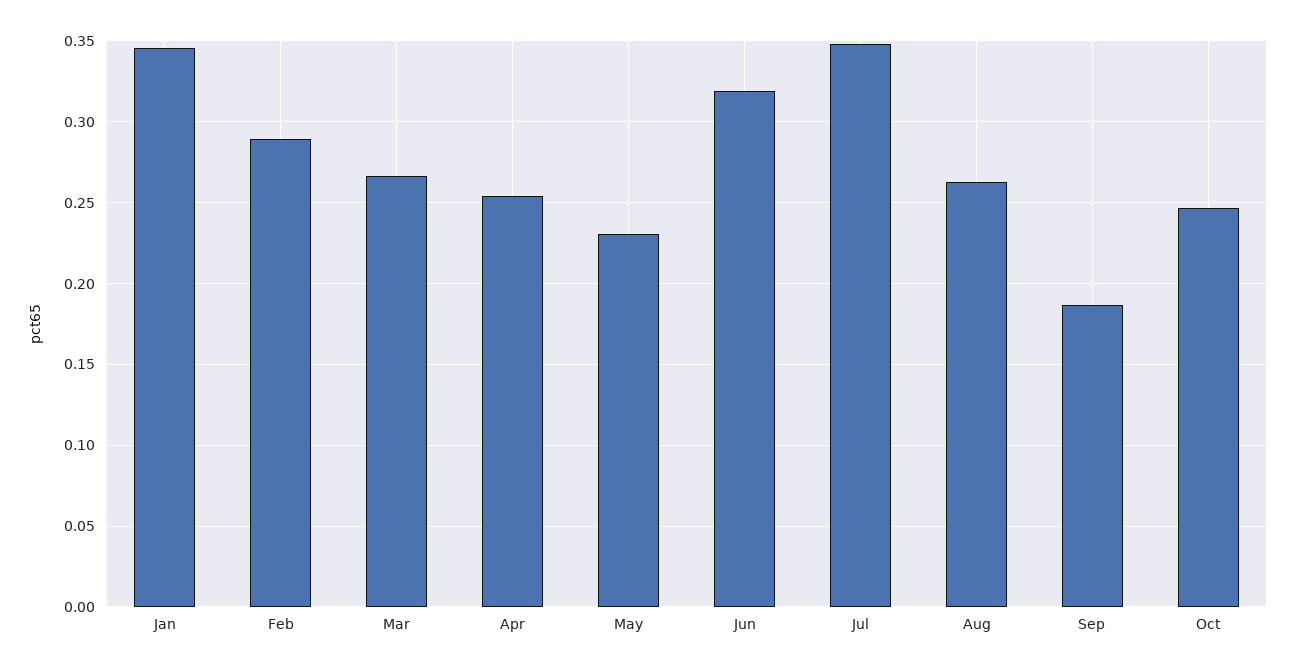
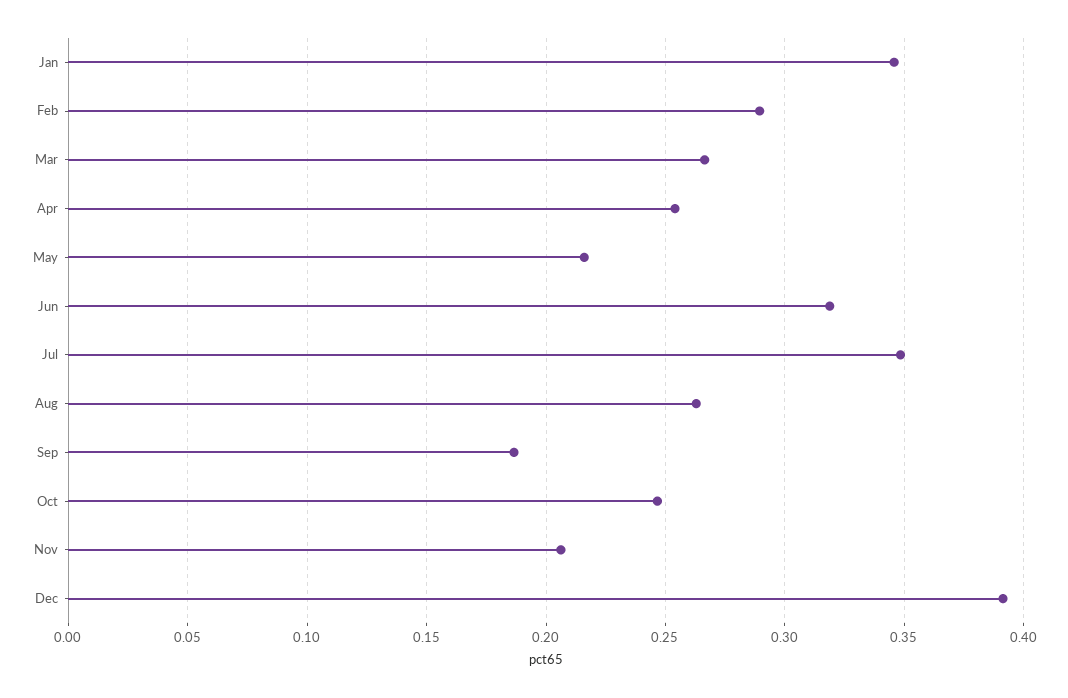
May: 0.23 -> 0.215
Nov: none -> 0.205
Dec: none -> 0.39

